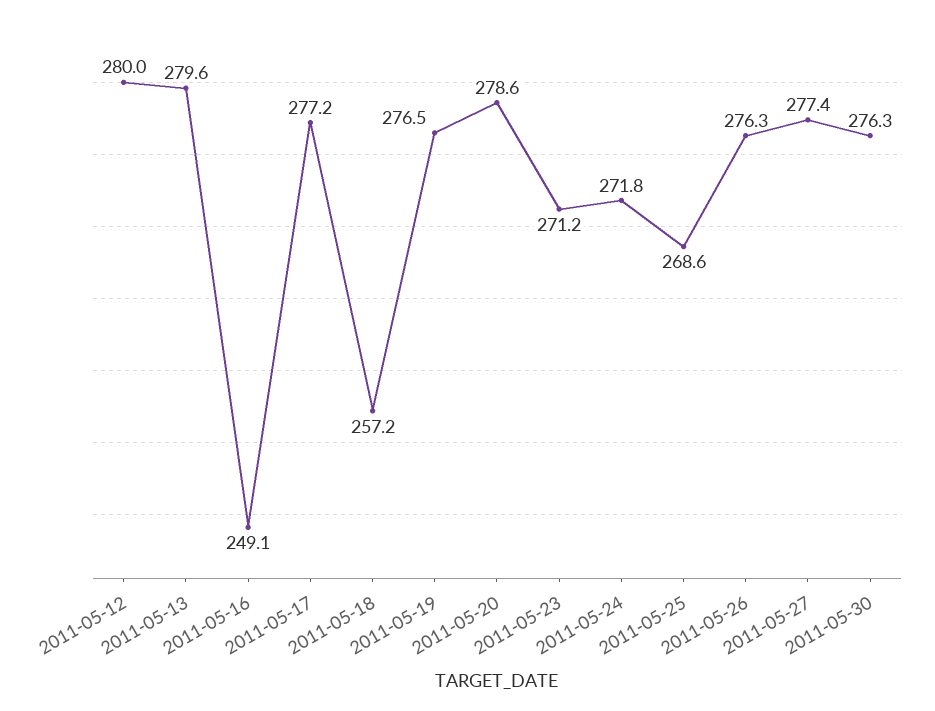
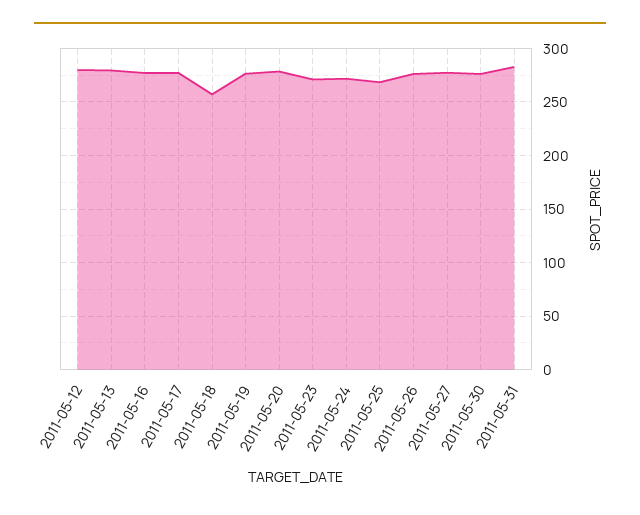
2011-05-16: 249.1 -> 280
2011-05-31: none -> 280

